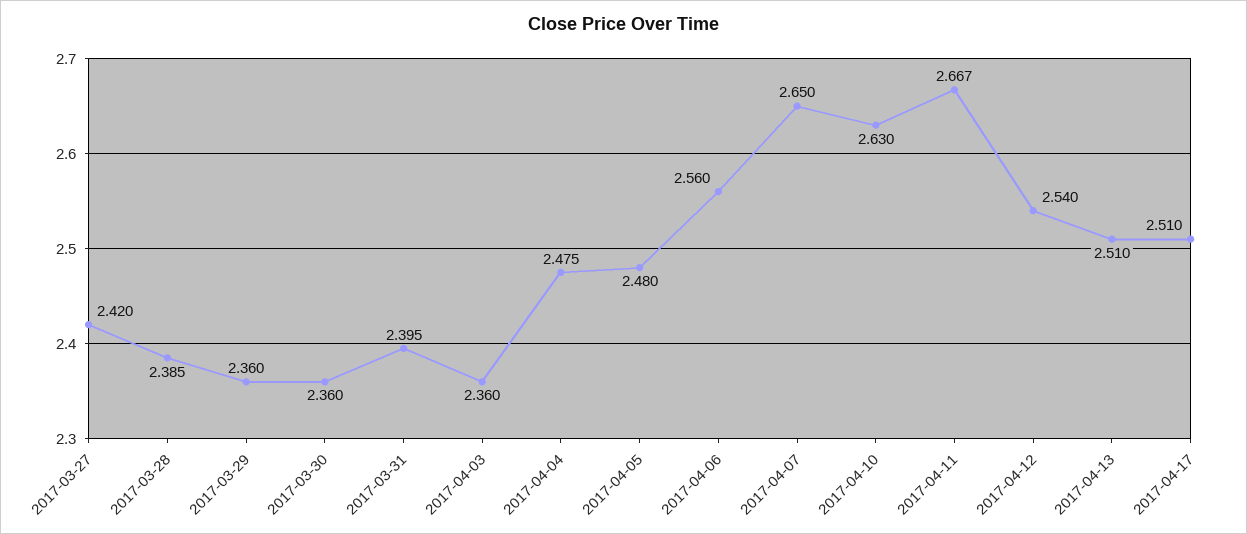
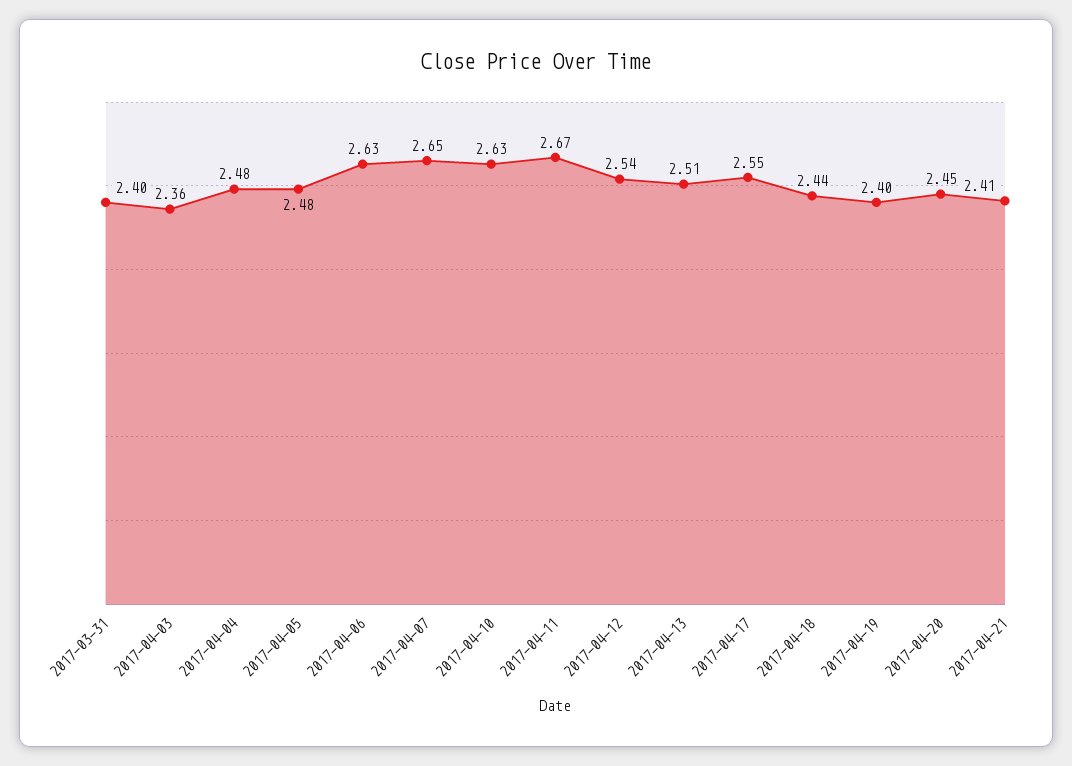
2017-03-27: 2.42 -> none
2017-03-28: 2.385 -> none
2017-03-29: 2.36 -> none
2017-03-30: 2.36 -> none
2017-04-06: 2.56 -> 2.63
2017-04-17: 2.51 -> 2.55
2017-04-18: none -> 2.44
2017-04-19: none -> 2.4
2017-04-20: none -> 2.45
2017-04-21: none -> 2.41

